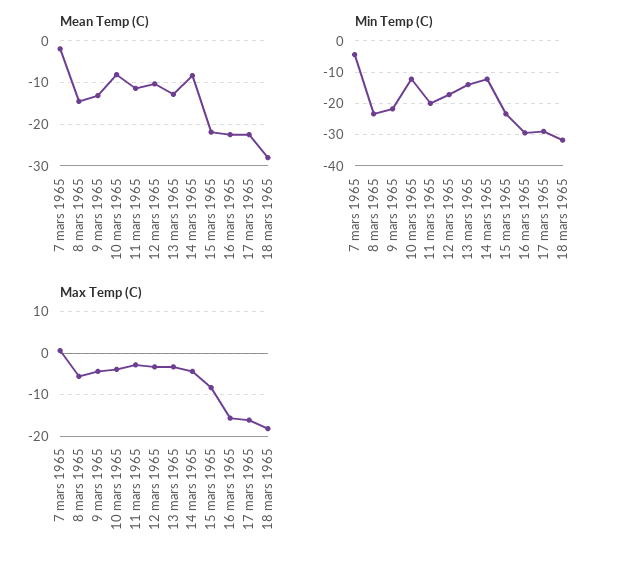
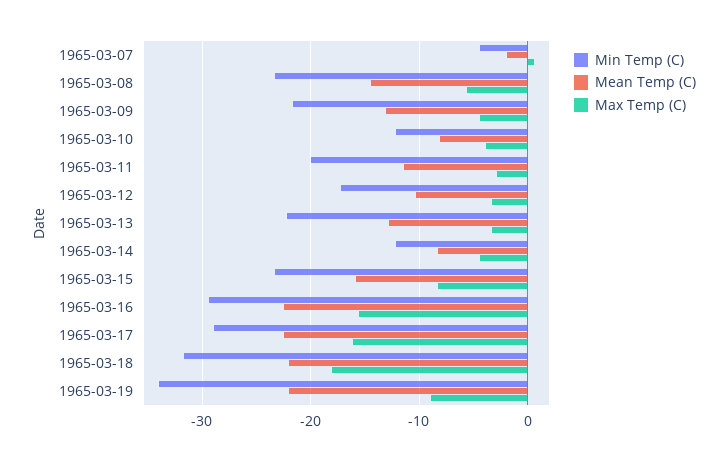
Mean Temp (C), 15 mars 1965: -22 -> -16
Mean Temp (C), 18 mars 1965: -28 -> -22
Min Temp (C), 13 mars 1965: -14 -> -22
Min Temp (C), 1965-03-19: none -> -34
Mean Temp (C), 1965-03-19: none -> -22
Max Temp (C), 1965-03-19: none -> -9

